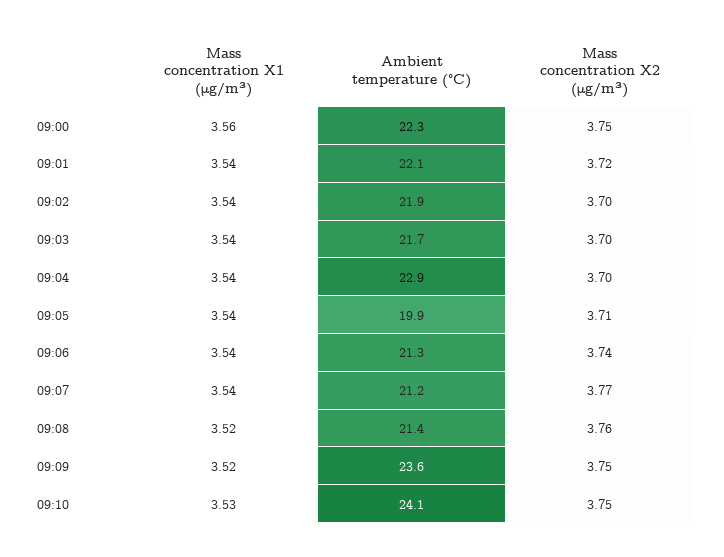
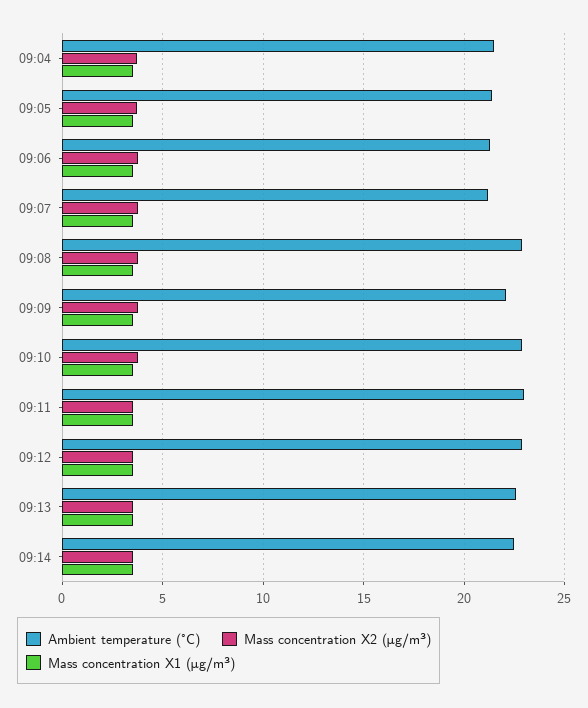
Mass concentration X1 (μg/m³), 09:00: 3.56 -> none
Ambient temperature (°C), 09:00: 22.3 -> none
Mass concentration X2 (μg/m³), 09:00: 3.75 -> none
Mass concentration X1 (μg/m³), 09:01: 3.54 -> none
Ambient temperature (°C), 09:01: 22.1 -> none
Mass concentration X2 (μg/m³), 09:01: 3.72 -> none
Mass concentration X1 (μg/m³), 09:02: 3.54 -> none
Ambient temperature (°C), 09:02: 21.9 -> none
Mass concentration X2 (μg/m³), 09:02: 3.7 -> none
Mass concentration X1 (μg/m³), 09:03: 3.54 -> none
Ambient temperature (°C), 09:03: 21.7 -> none
Mass concentration X2 (μg/m³), 09:03: 3.7 -> none
Ambient temperature (°C), 09:04: 22.9 -> 21.5
Ambient temperature (°C), 09:05: 19.9 -> 21.5
Ambient temperature (°C), 09:08: 21.4 -> 23
Ambient temperature (°C), 09:09: 23.6 -> 22
Ambient temperature (°C), 09:10: 24.1 -> 23
Ambient temperature (°C), 09:11: none -> 23
Mass concentration X2 (μg/m³), 09:11: none -> 3.5
Mass concentration X1 (μg/m³), 09:11: none -> 3.5
Ambient temperature (°C), 09:12: none -> 23
Mass concentration X2 (μg/m³), 09:12: none -> 3.5
Mass concentration X1 (μg/m³), 09:12: none -> 3.5
Ambient temperature (°C), 09:13: none -> 22.5
Mass concentration X2 (μg/m³), 09:13: none -> 3.5
Mass concentration X1 (μg/m³), 09:13: none -> 3.5
Ambient temperature (°C), 09:14: none -> 22.5
Mass concentration X2 (μg/m³), 09:14: none -> 3.5
Mass concentration X1 (μg/m³), 09:14: none -> 3.5

